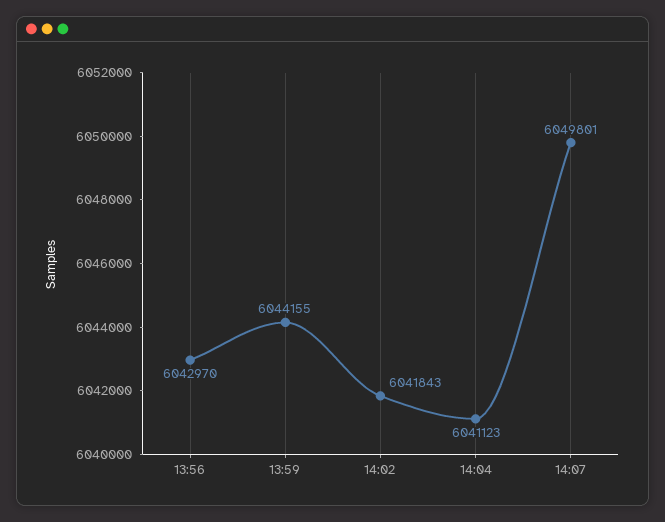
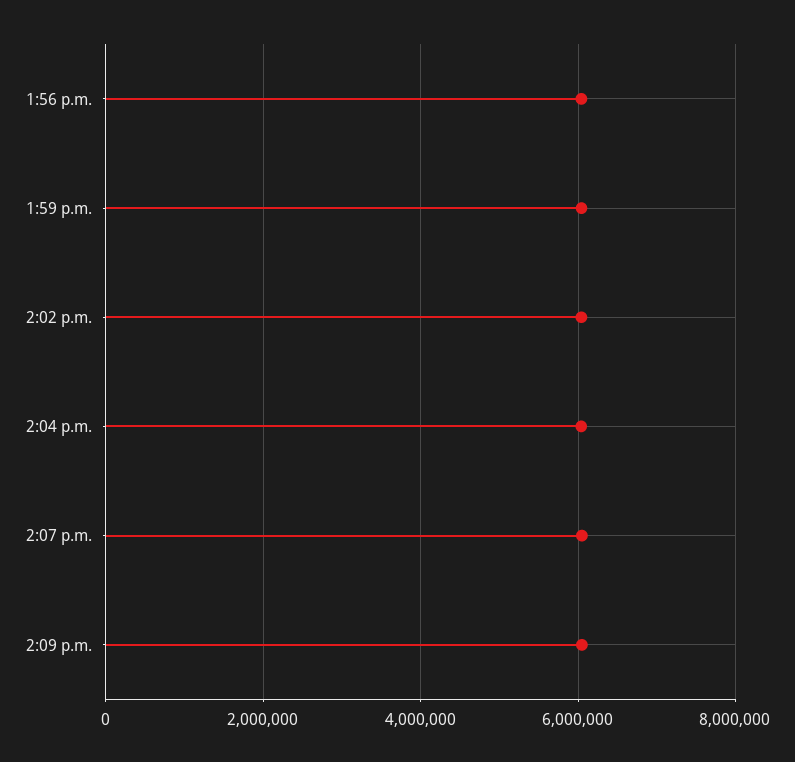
2:09 p.m.: none -> 6000000

